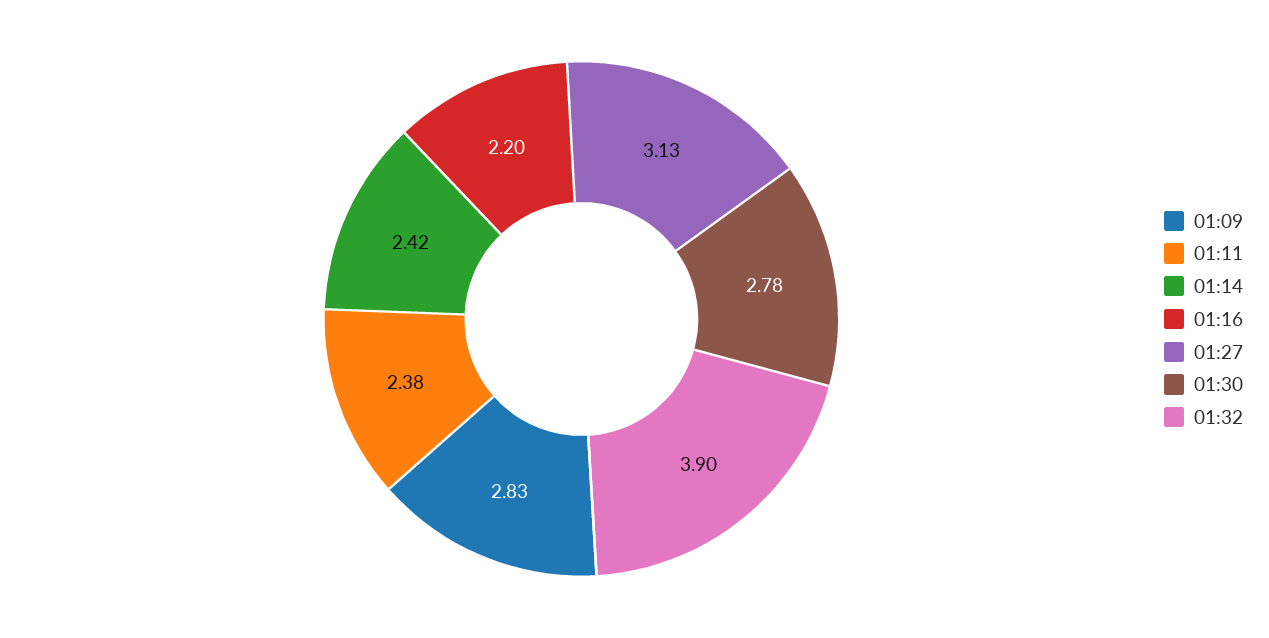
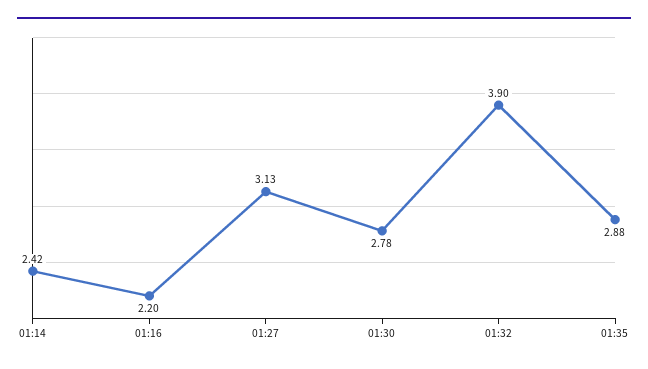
01:09: 2.83 -> none
01:11: 2.38 -> none
01:35: none -> 2.88

